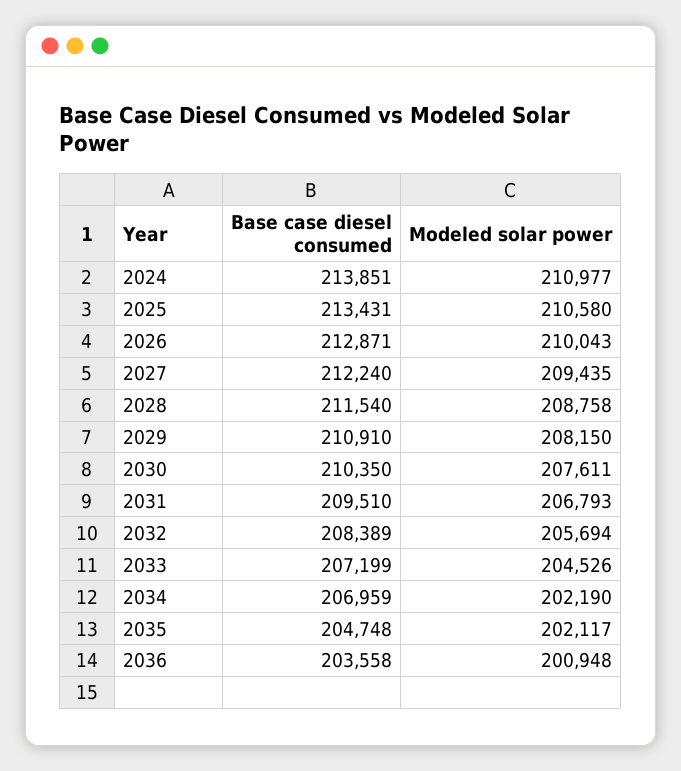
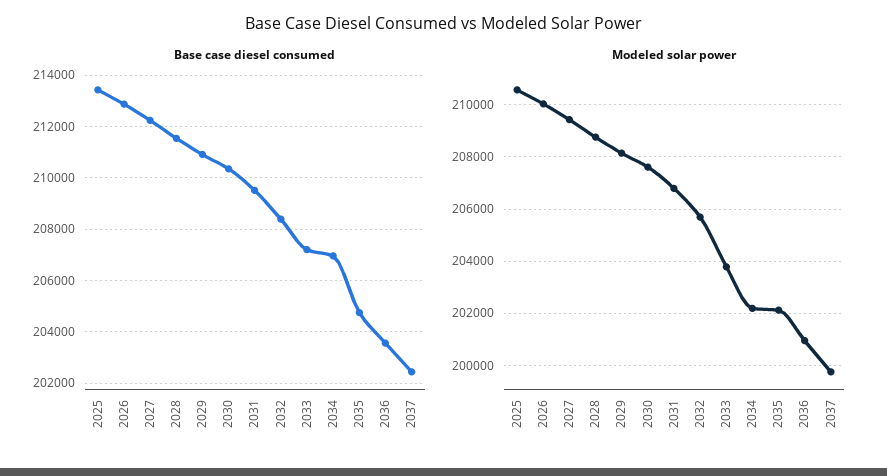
Base case diesel consumed, 2024: 213851 -> none
Modeled solar power, 2024: 210977 -> none
Modeled solar power, 2033: 204526 -> 203750
Base case diesel consumed, 2037: none -> 202500
Modeled solar power, 2037: none -> 199750

